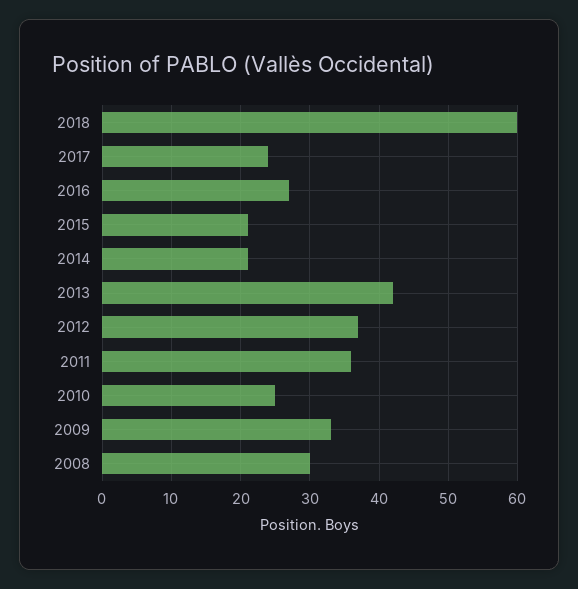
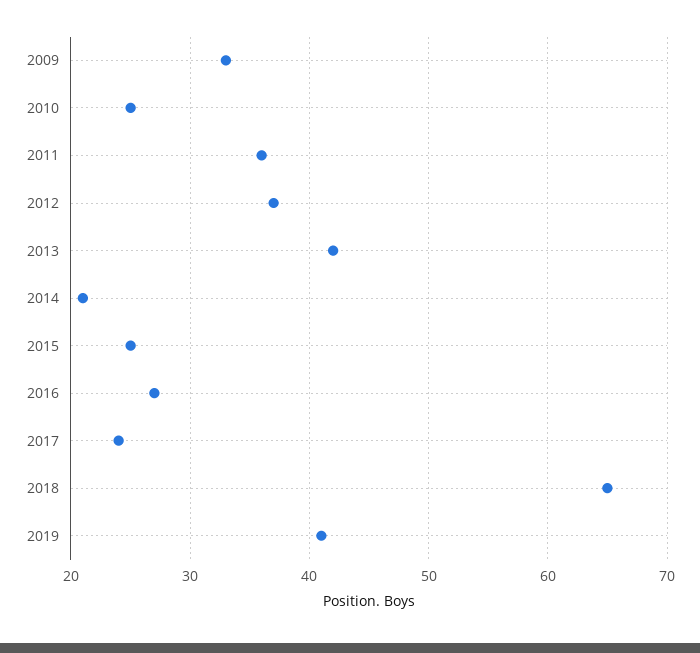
2018: 60 -> 65
2015: 21 -> 25
2008: 30 -> none
2019: none -> 41

